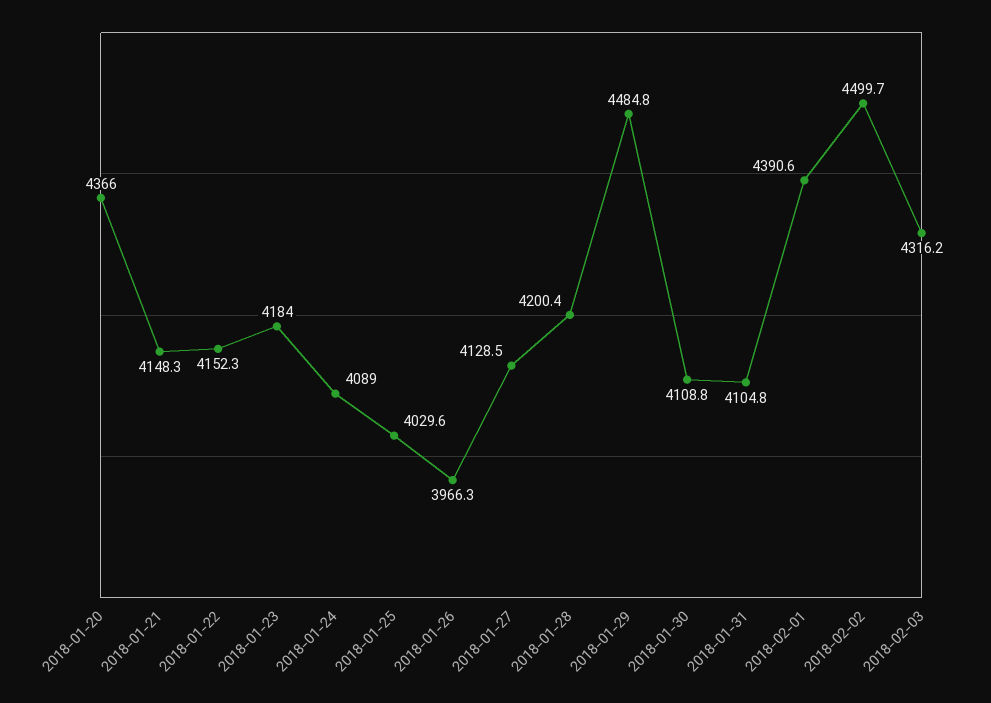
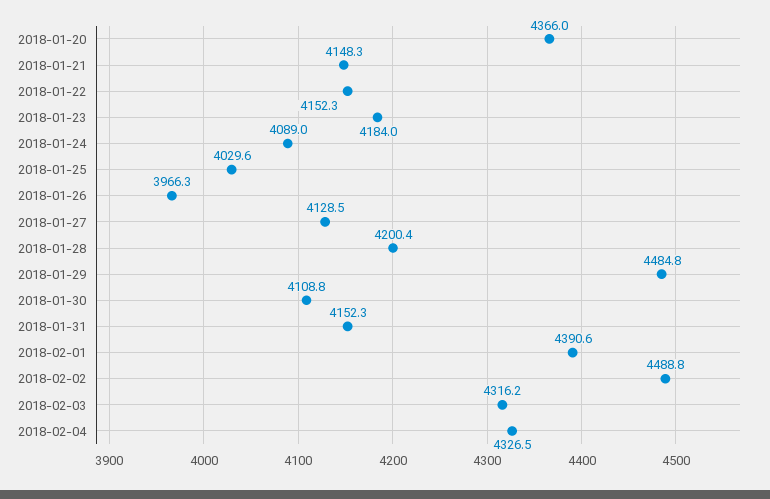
2018-01-31: 4104.8 -> 4152.3
2018-02-02: 4499.7 -> 4488.8
2018-02-04: none -> 4326.5

